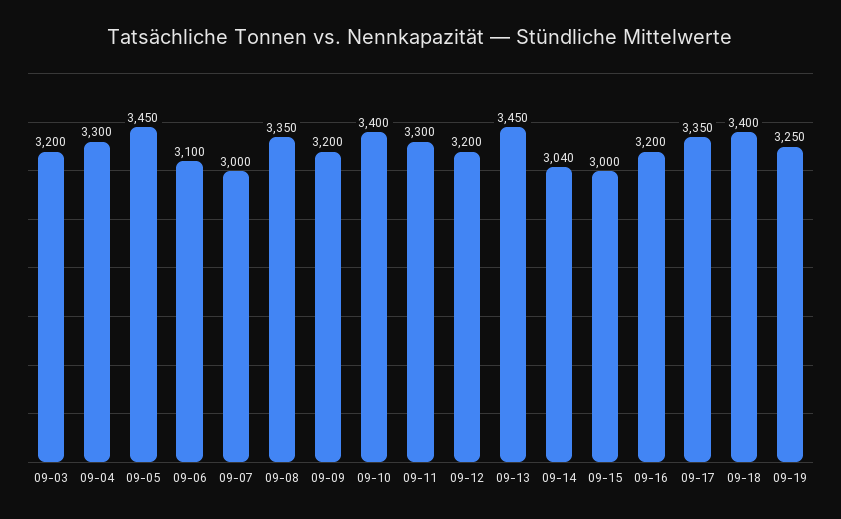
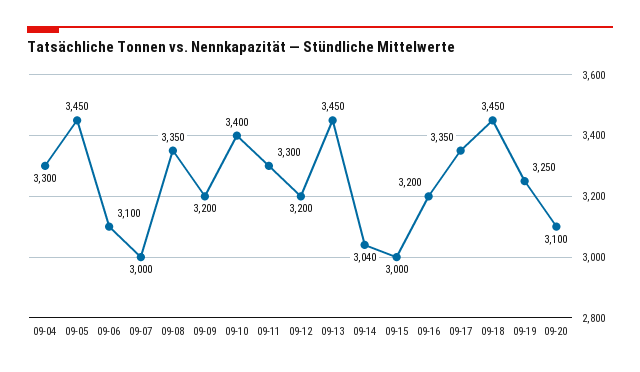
09-03: 3200 -> none
09-18: 3400 -> 3450
09-20: none -> 3100

